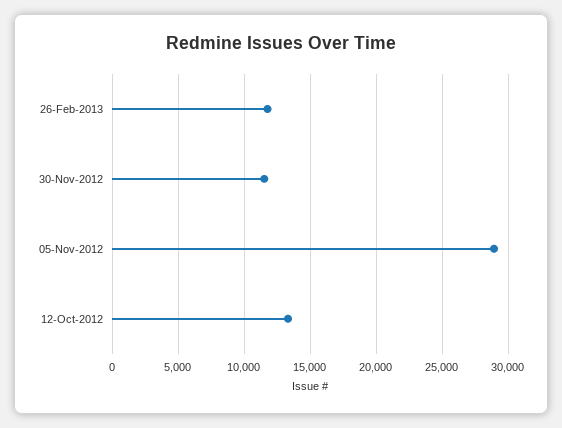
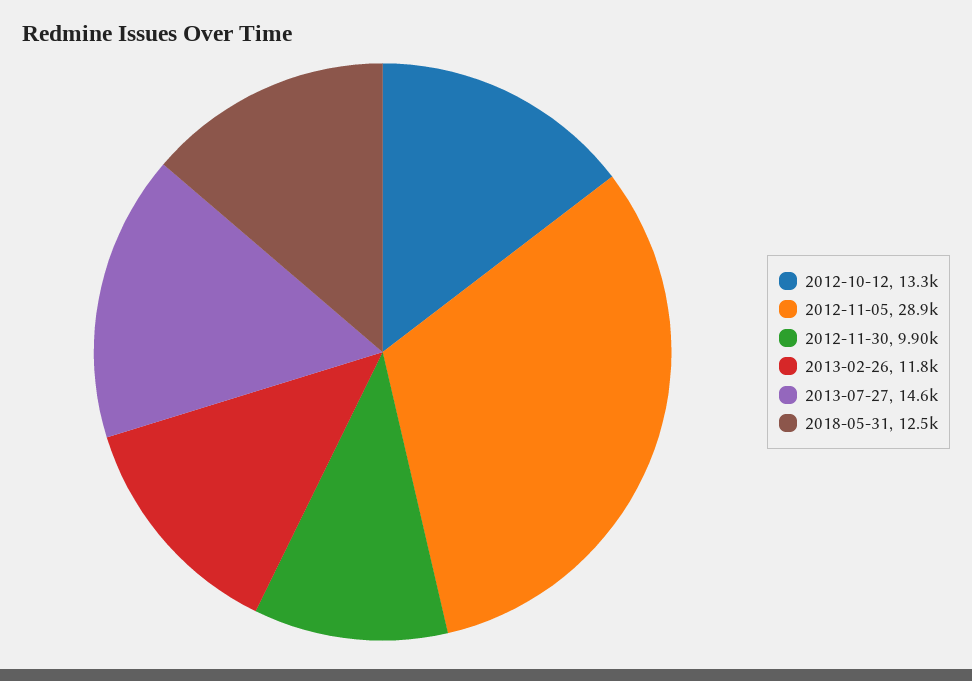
30-Nov-2012: 11500 -> 9900
2013-07-27: none -> 14600
2018-05-31: none -> 12500

